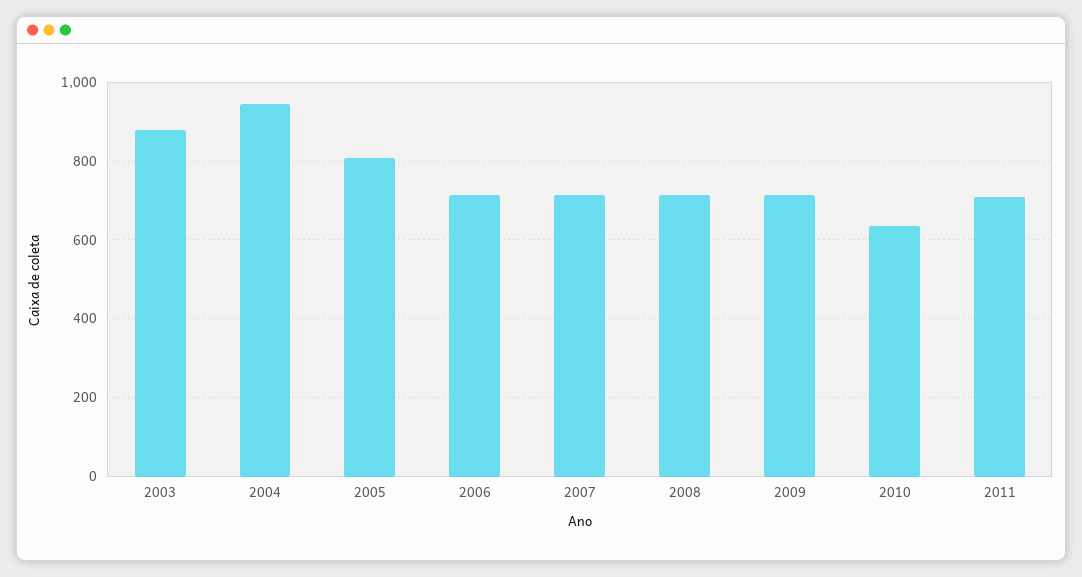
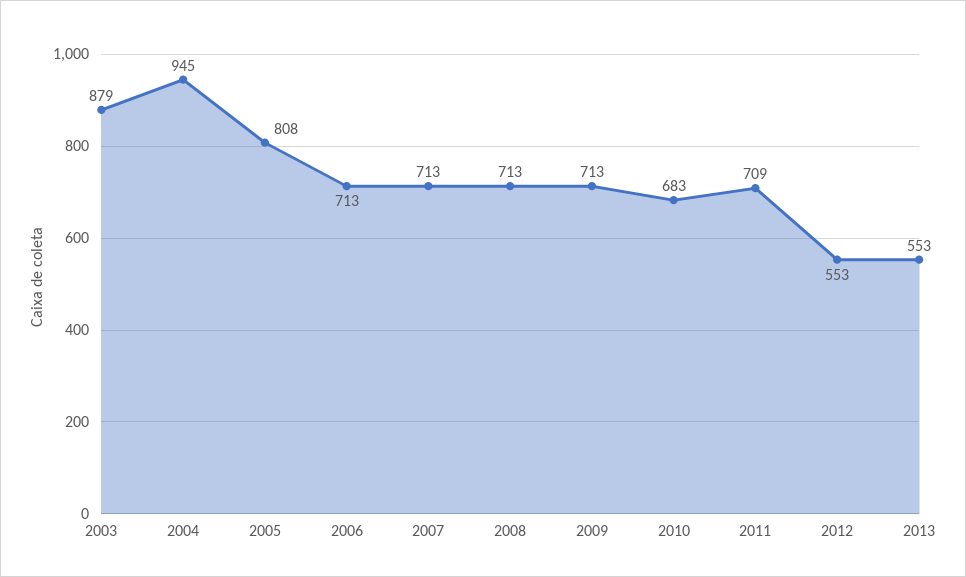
2010: 640 -> 683
2012: none -> 553
2013: none -> 553

